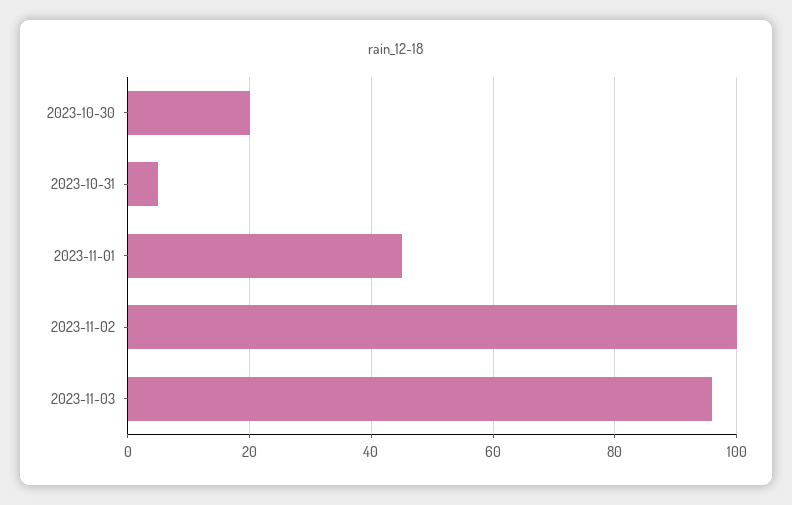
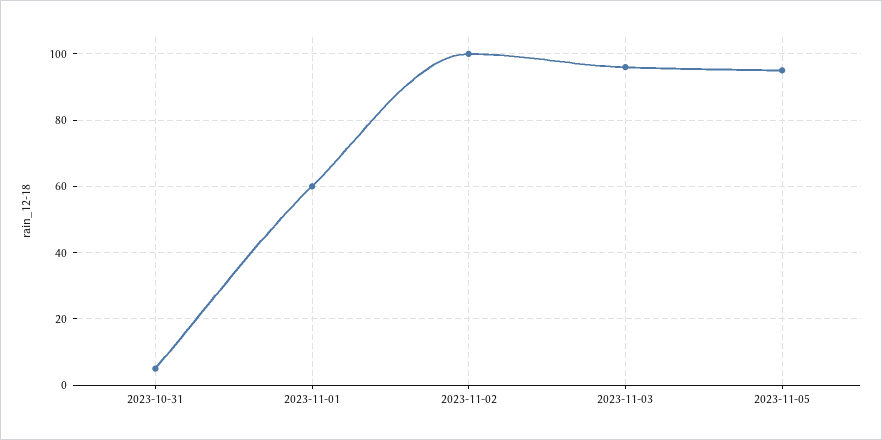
2023-10-30: 20 -> none
2023-11-01: 45 -> 60
2023-11-05: none -> 95

